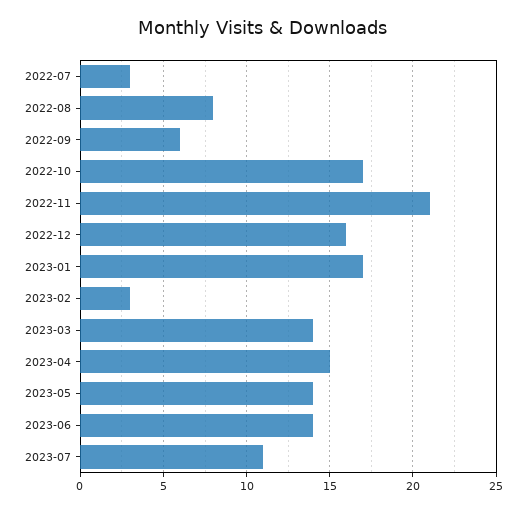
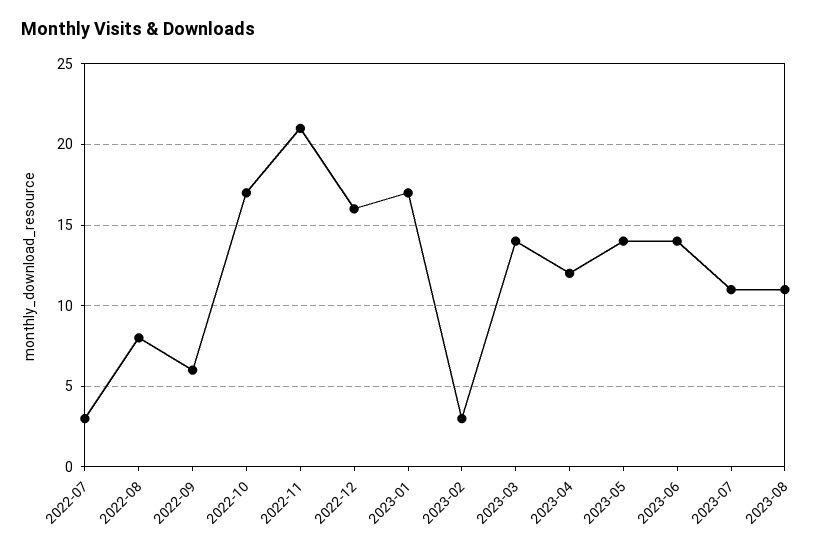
2023-04: 15 -> 12
2023-08: none -> 11

